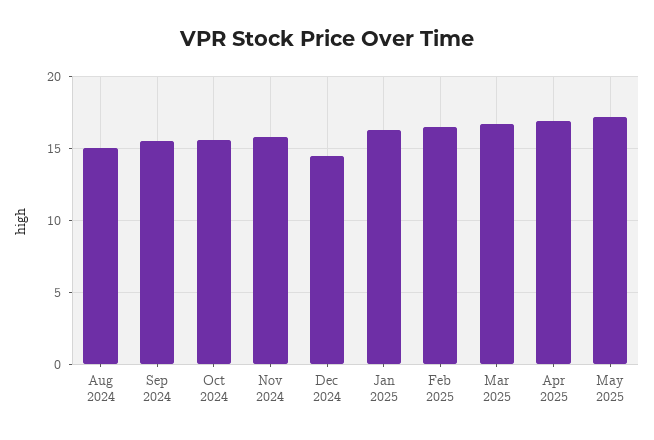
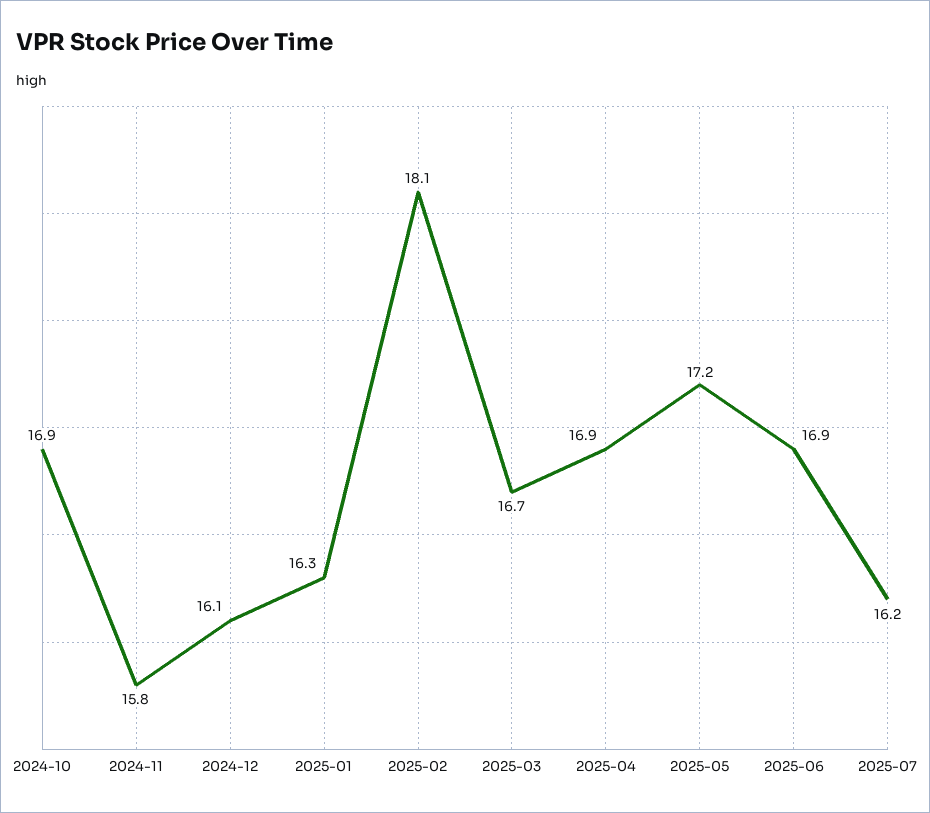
Aug 2024: 15 -> none
Sep 2024: 15.5 -> none
Oct 2024: 15.5 -> 16.9
Dec 2024: 14.5 -> 16.1
Feb 2025: 16.5 -> 18.1
2025-06: none -> 16.9
2025-07: none -> 16.2

